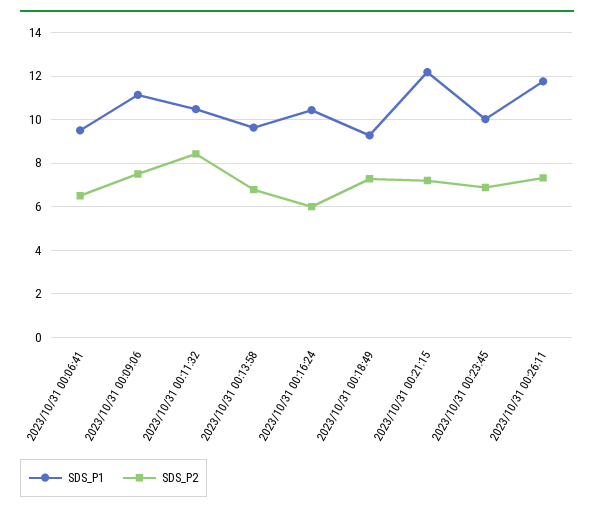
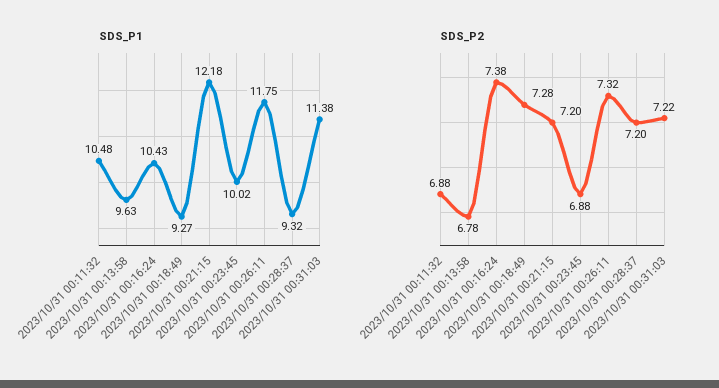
SDS_P1, 2023/10/31 00:06:41: 9.5 -> none
SDS_P2, 2023/10/31 00:06:41: 6.5 -> none
SDS_P1, 2023/10/31 00:09:06: 11 -> none
SDS_P2, 2023/10/31 00:09:06: 7.5 -> none
SDS_P2, 2023/10/31 00:11:32: 8.5 -> 6.88
SDS_P2, 2023/10/31 00:16:24: 6 -> 7.38
SDS_P1, 2023/10/31 00:28:37: none -> 9.32
SDS_P1, 2023/10/31 00:31:03: none -> 11.38
SDS_P2, 2023/10/31 00:28:37: none -> 7.2
SDS_P2, 2023/10/31 00:31:03: none -> 7.22

